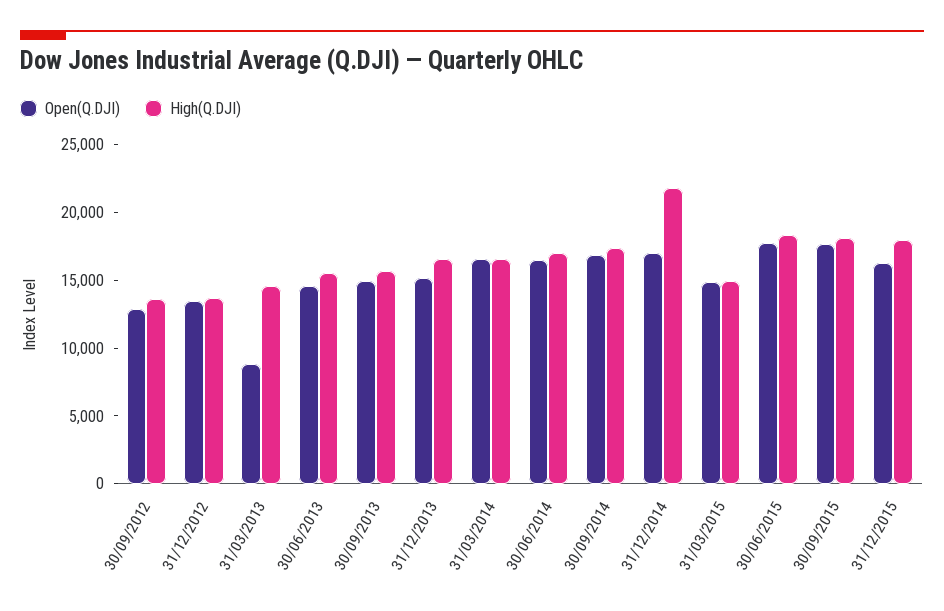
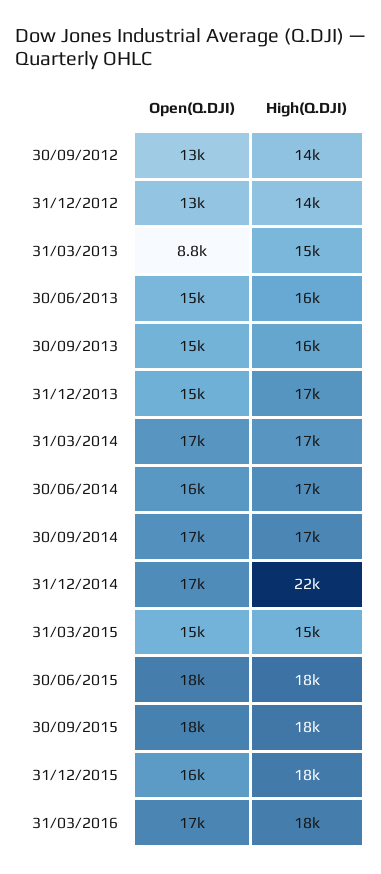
Open(Q.DJI), 31/03/2016: none -> 17000
High(Q.DJI), 31/03/2016: none -> 18000

